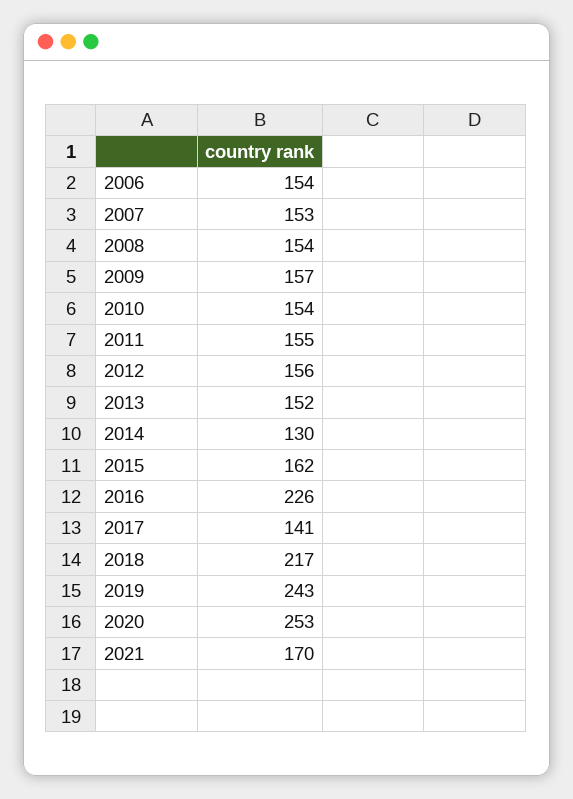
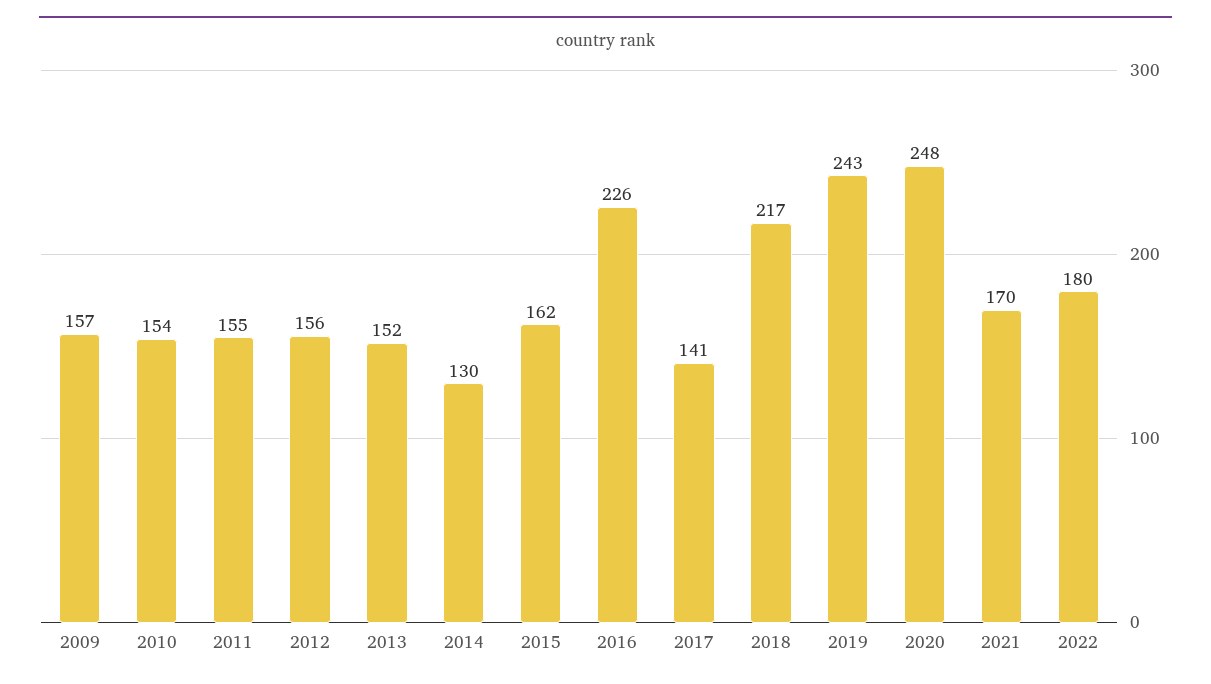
2006: 154 -> none
2007: 153 -> none
2008: 154 -> none
2020: 253 -> 248
2022: none -> 180

